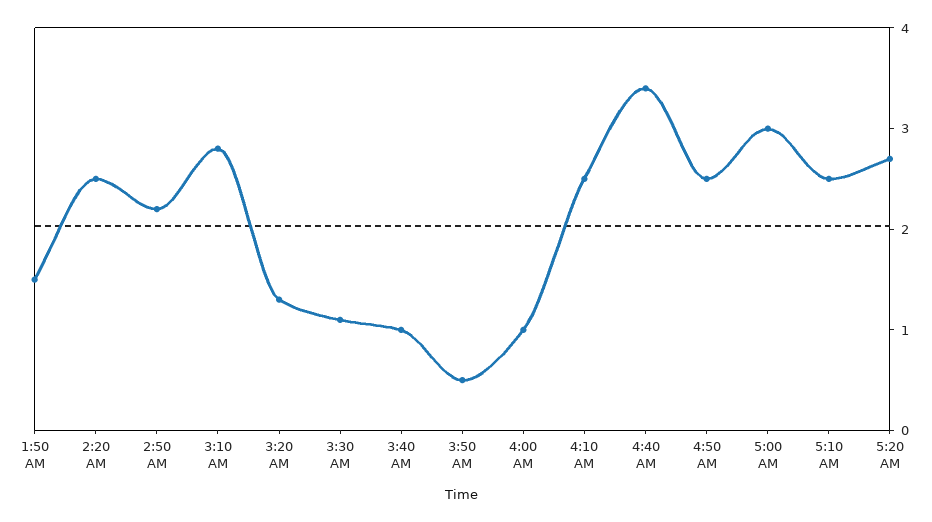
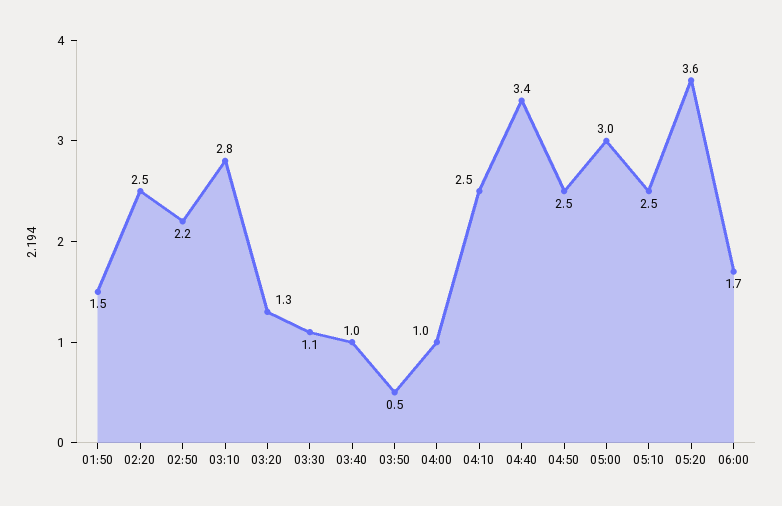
5:20 AM: 2.7 -> 3.6
06:00: none -> 1.7

